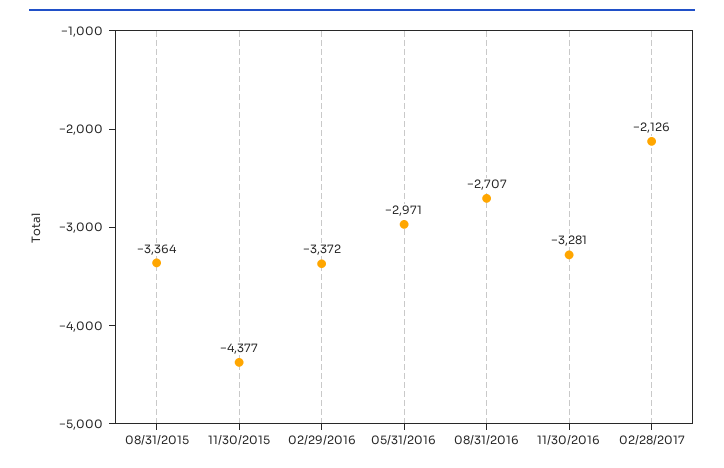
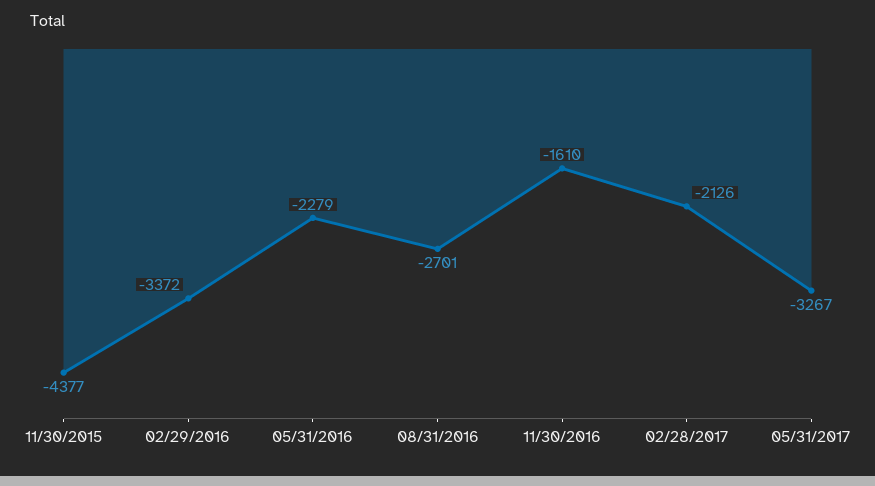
08/31/2015: -3364 -> none
05/31/2016: -2971 -> -2279
08/31/2016: -2707 -> -2701
11/30/2016: -3281 -> -1610
05/31/2017: none -> -3267

